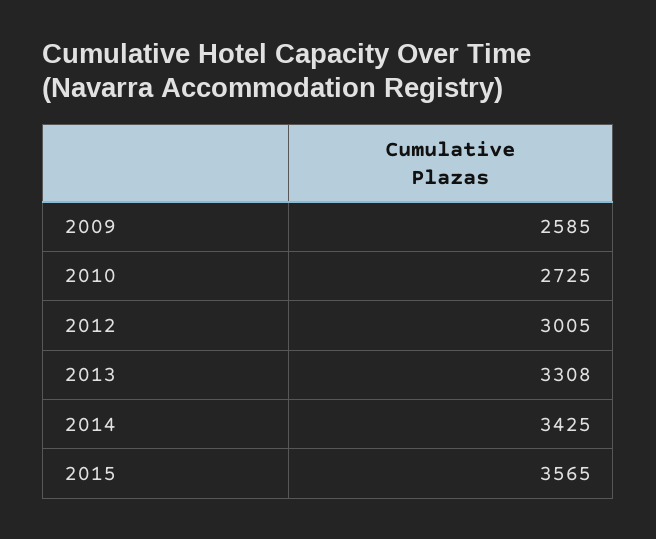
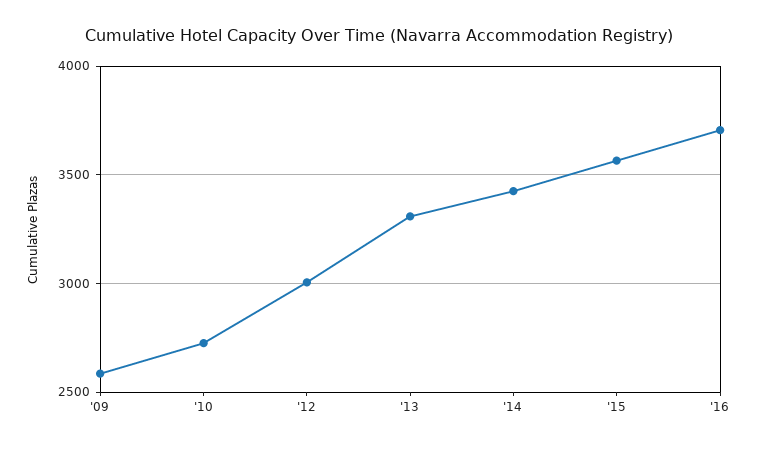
'16: none -> 3700

